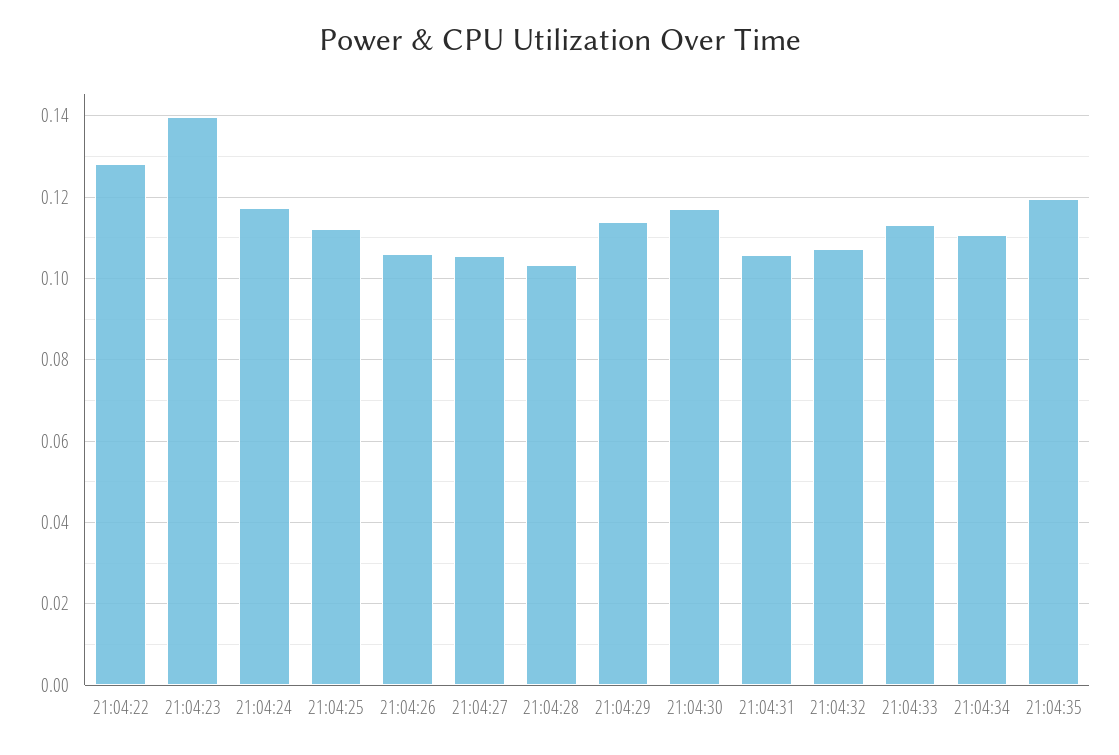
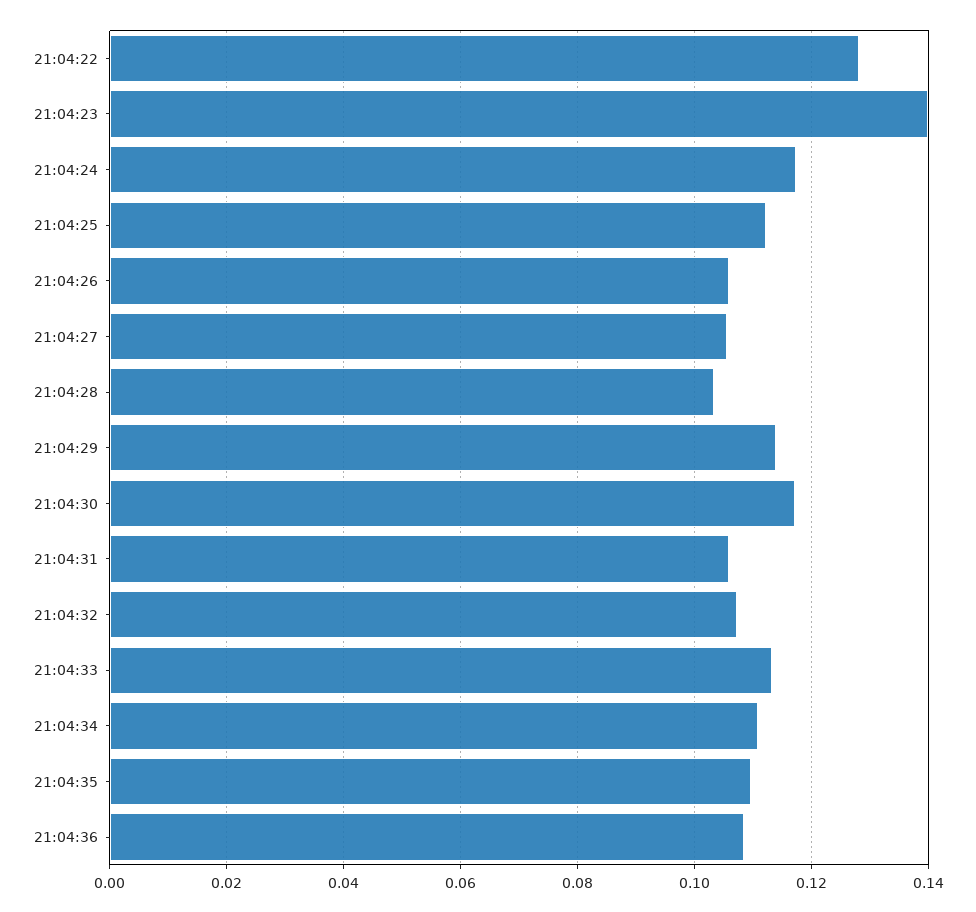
21:04:35: 0.12 -> 0.11
21:04:36: none -> 0.108

